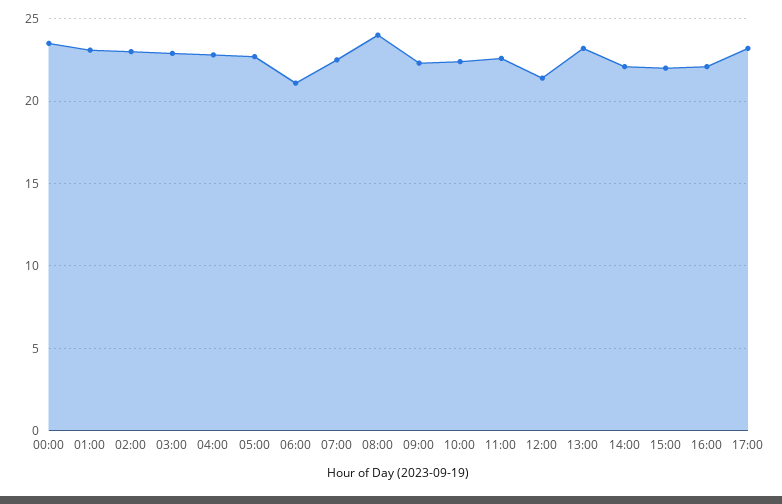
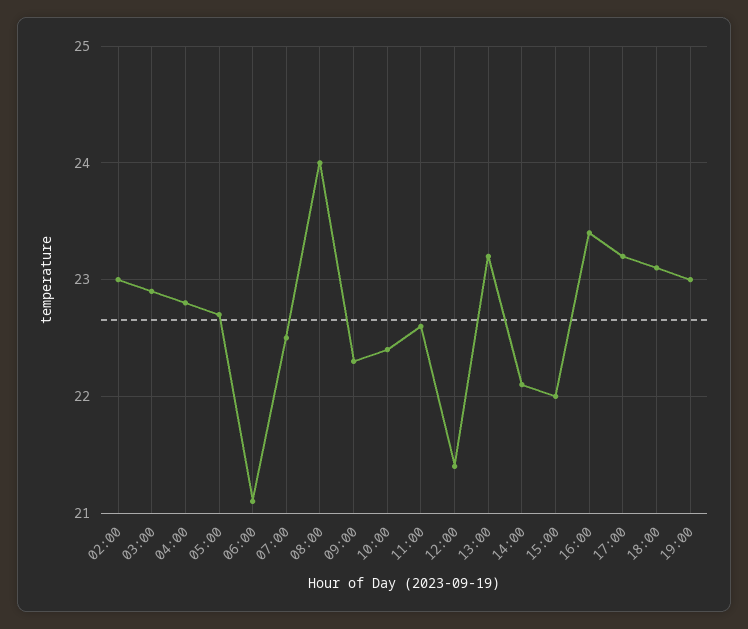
00:00: 23.5 -> none
01:00: 23 -> none
16:00: 22 -> 23.4
18:00: none -> 23.1
19:00: none -> 23

